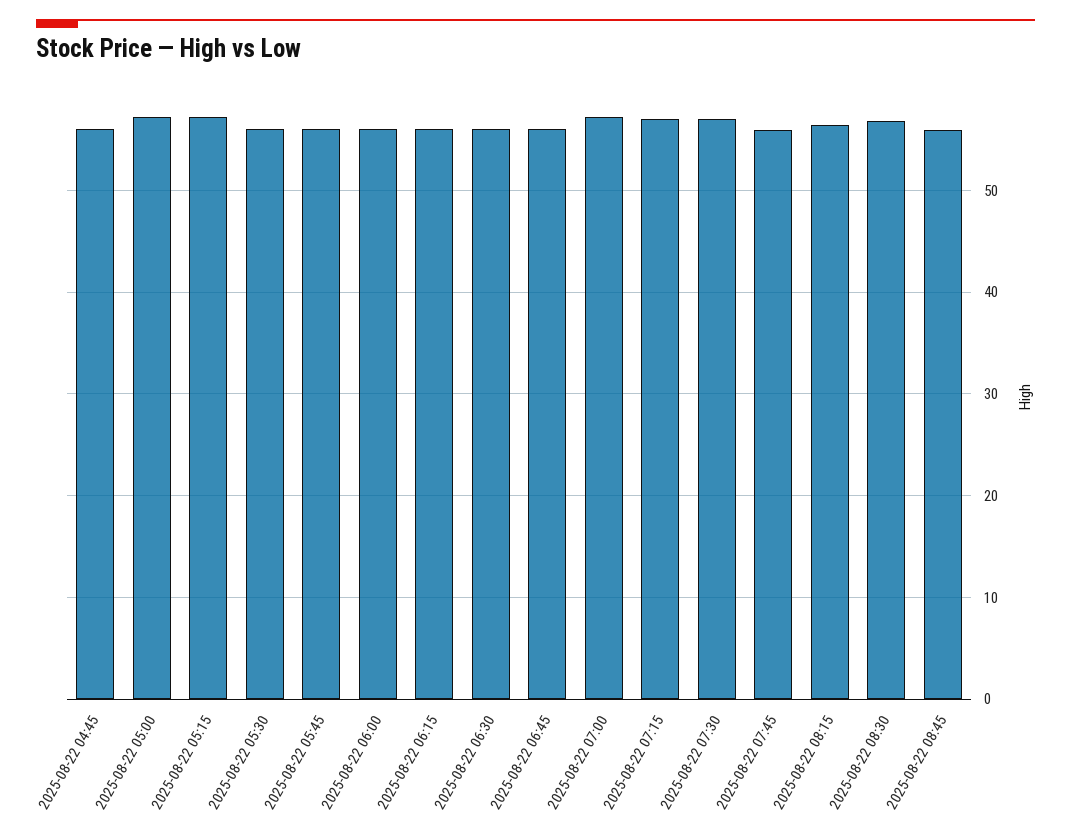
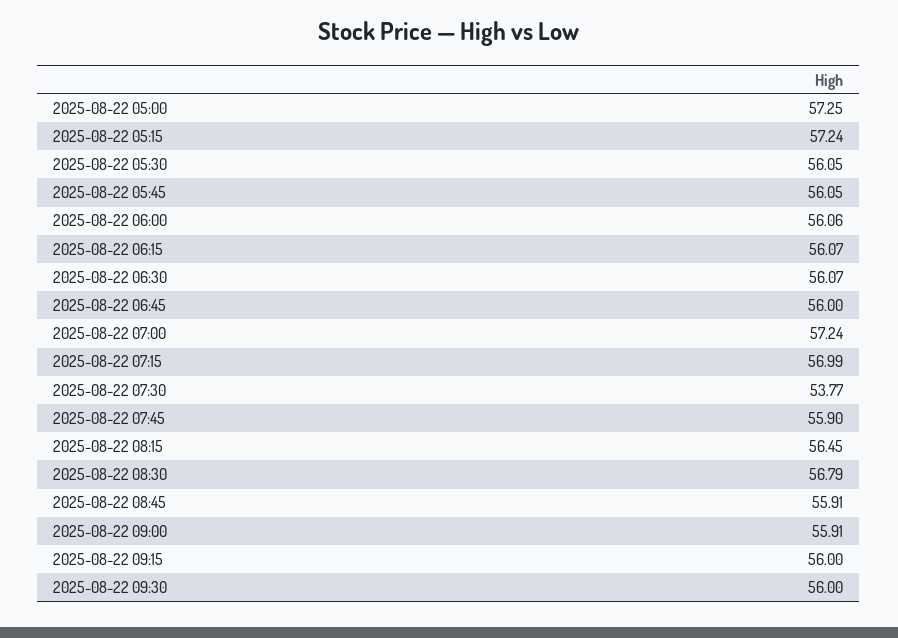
2025-08-22 04:45: 56 -> none
2025-08-22 07:30: 57 -> 53.77
2025-08-22 09:00: none -> 55.91
2025-08-22 09:15: none -> 56
2025-08-22 09:30: none -> 56

